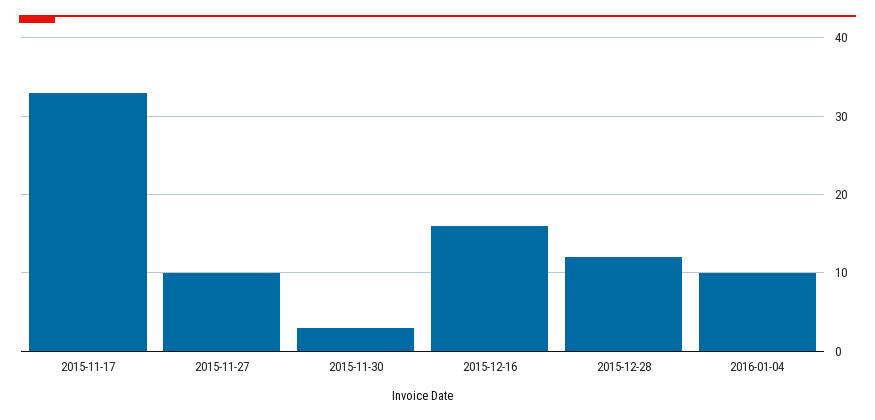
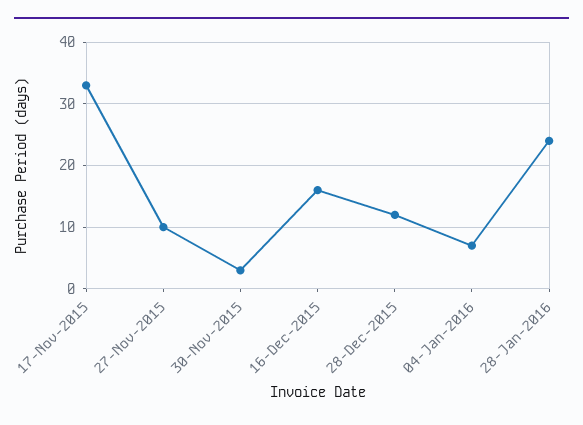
2016-01-04: 10 -> 7
28-Jan-2016: none -> 24

